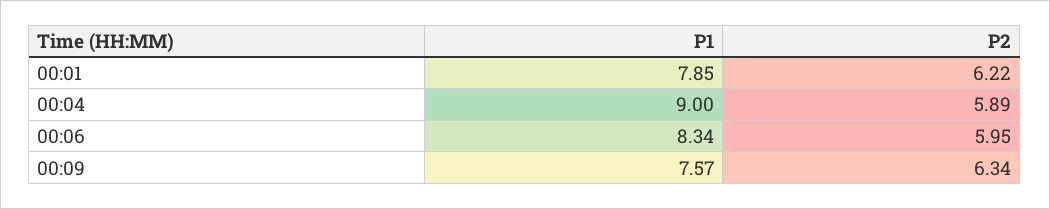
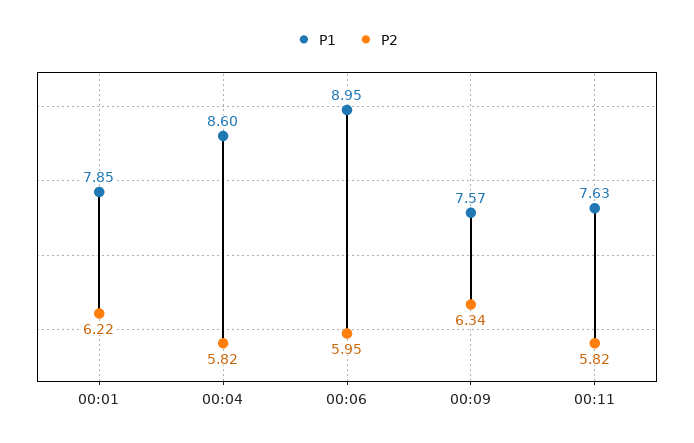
P1, 00:04: 9 -> 8.6
P2, 00:04: 5.89 -> 5.82
P1, 00:06: 8.34 -> 8.95
P1, 00:11: none -> 7.63
P2, 00:11: none -> 5.82

